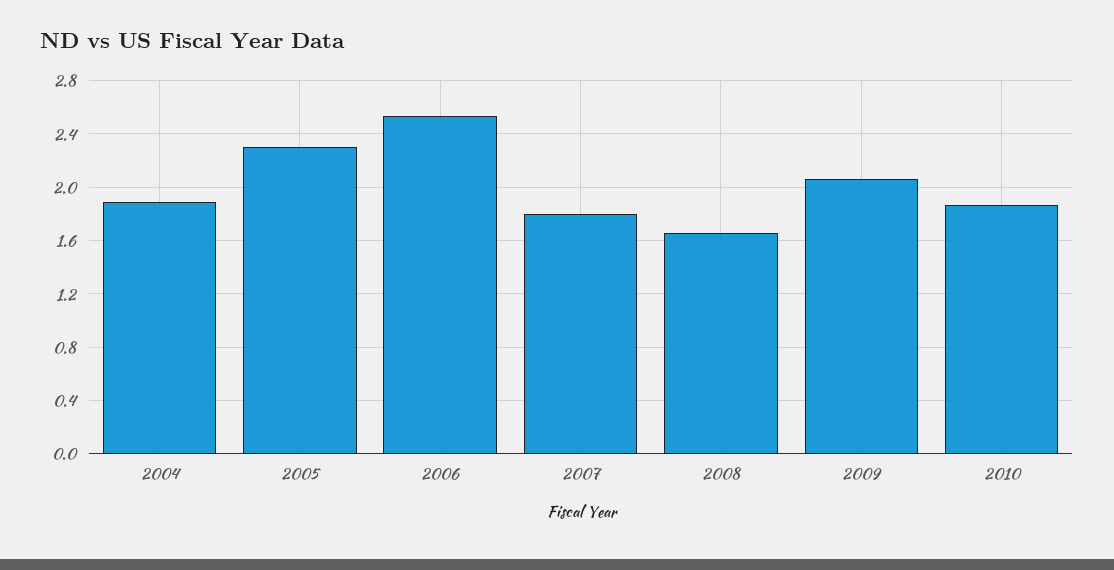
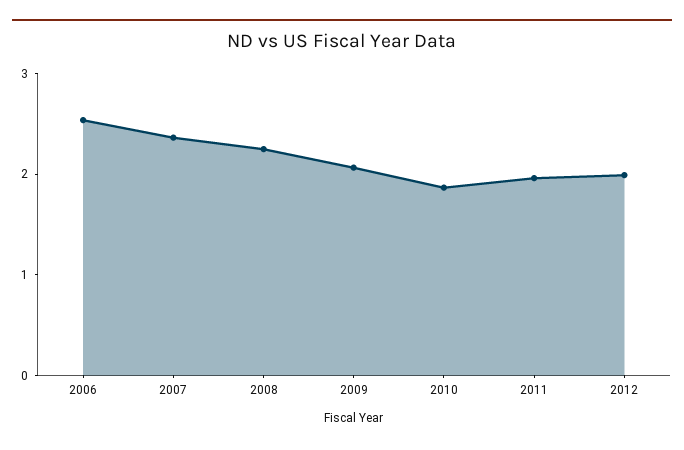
2004: 1.9 -> none
2005: 2.3 -> none
2007: 1.8 -> 2.4
2008: 1.65 -> 2.2
2011: none -> 2
2012: none -> 2

